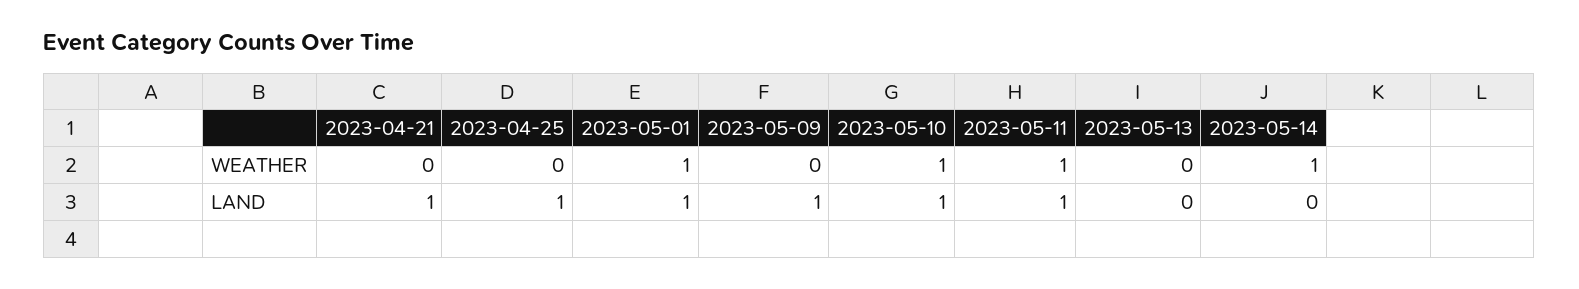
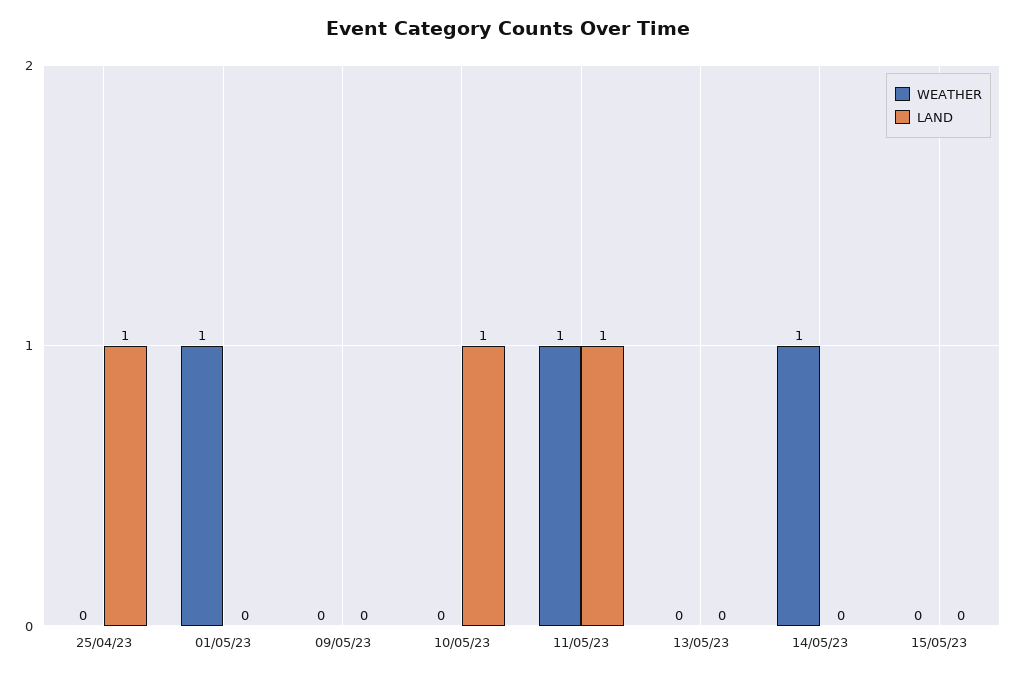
WEATHER, 2023-04-21: 0 -> none
WEATHER, 2023-05-10: 1 -> 0
LAND, 2023-04-21: 1 -> none
LAND, 2023-05-01: 1 -> 0
LAND, 2023-05-09: 1 -> 0
WEATHER, 15/05/23: none -> 0
LAND, 15/05/23: none -> 0

